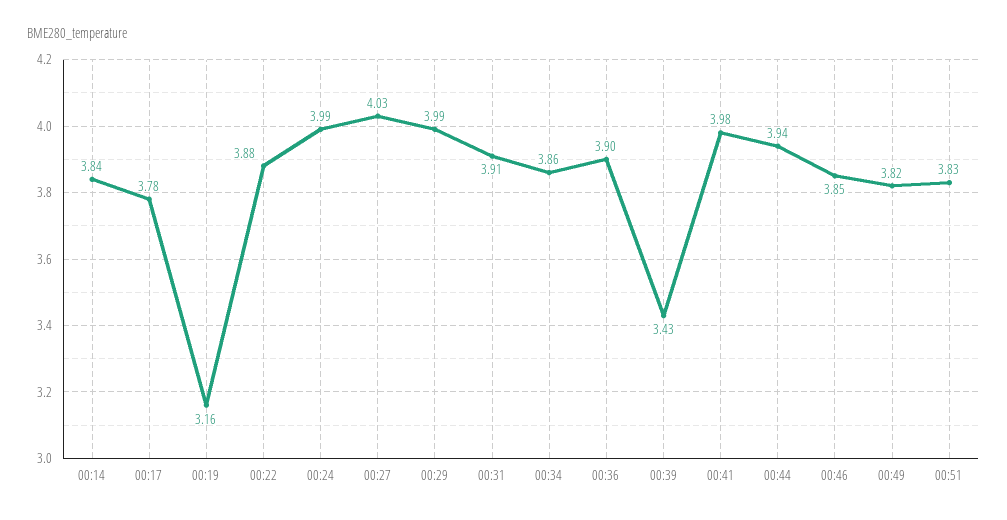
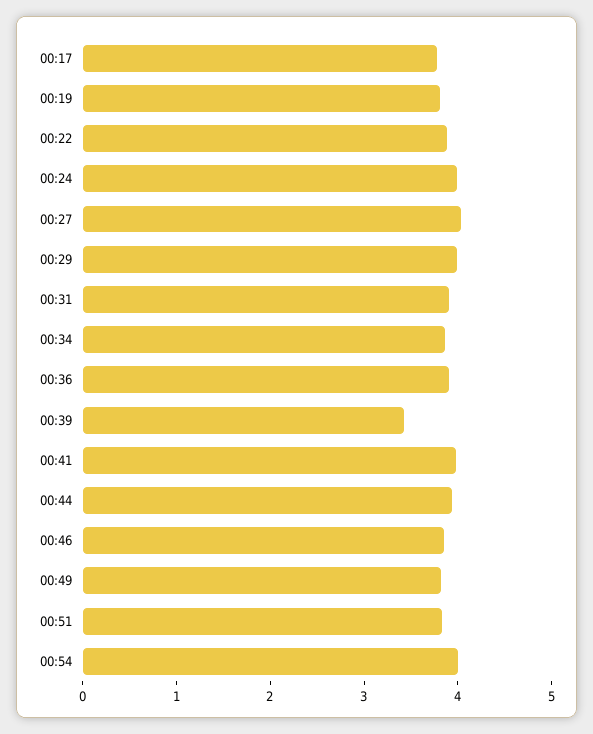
00:14: 3.84 -> none
00:19: 3.16 -> 3.8
00:54: none -> 4

